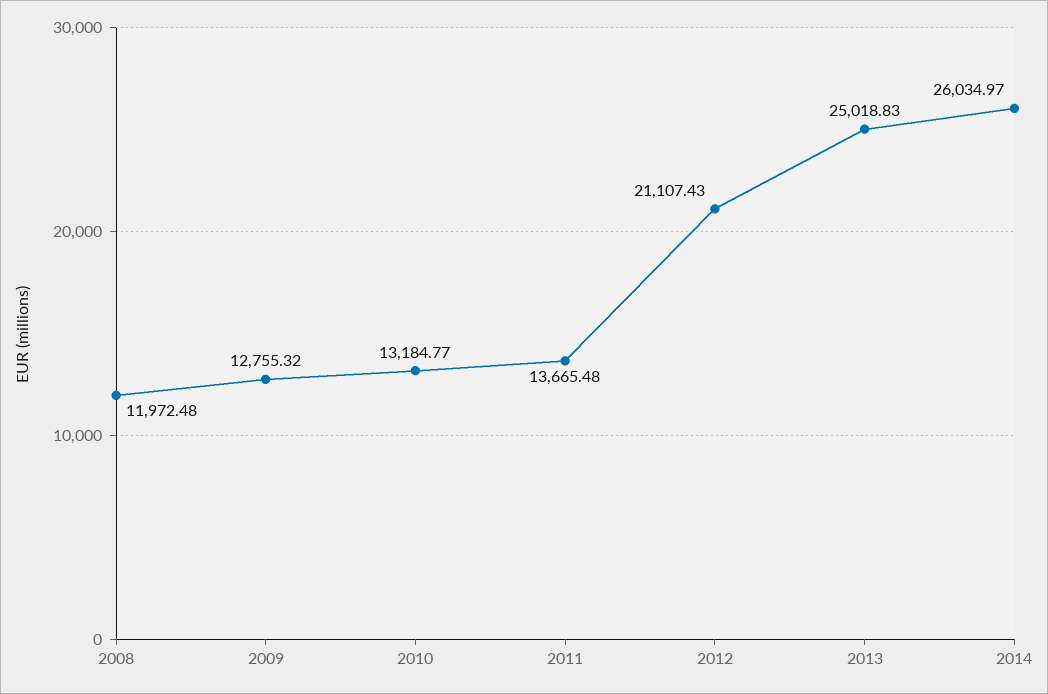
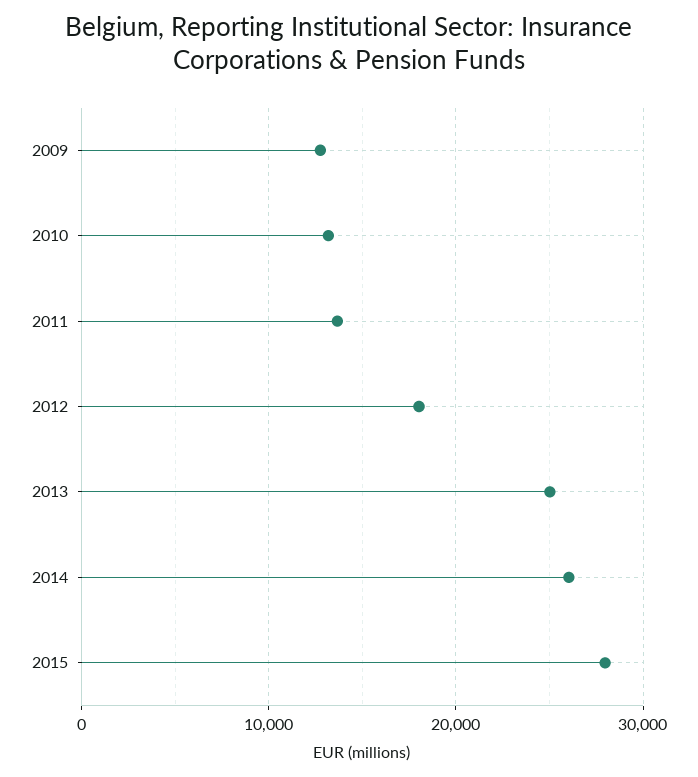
2008: 11972.48 -> none
2012: 21107.43 -> 18000
2015: none -> 28000

